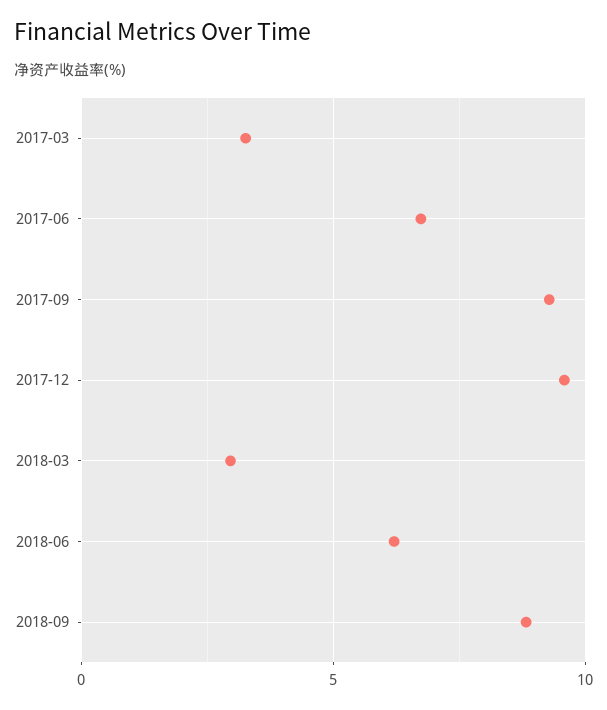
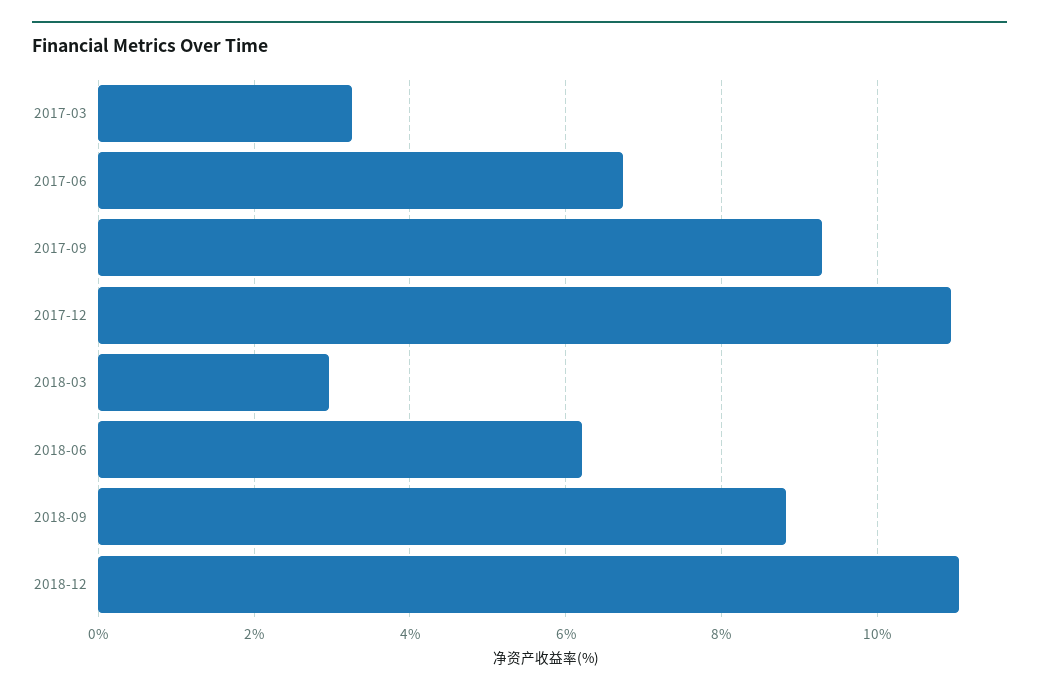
2017-12: 9.5 -> 11
2018-12: none -> 11

